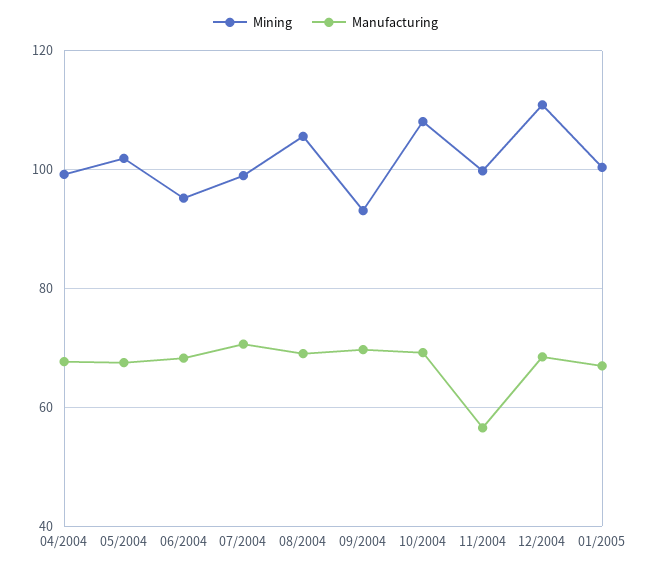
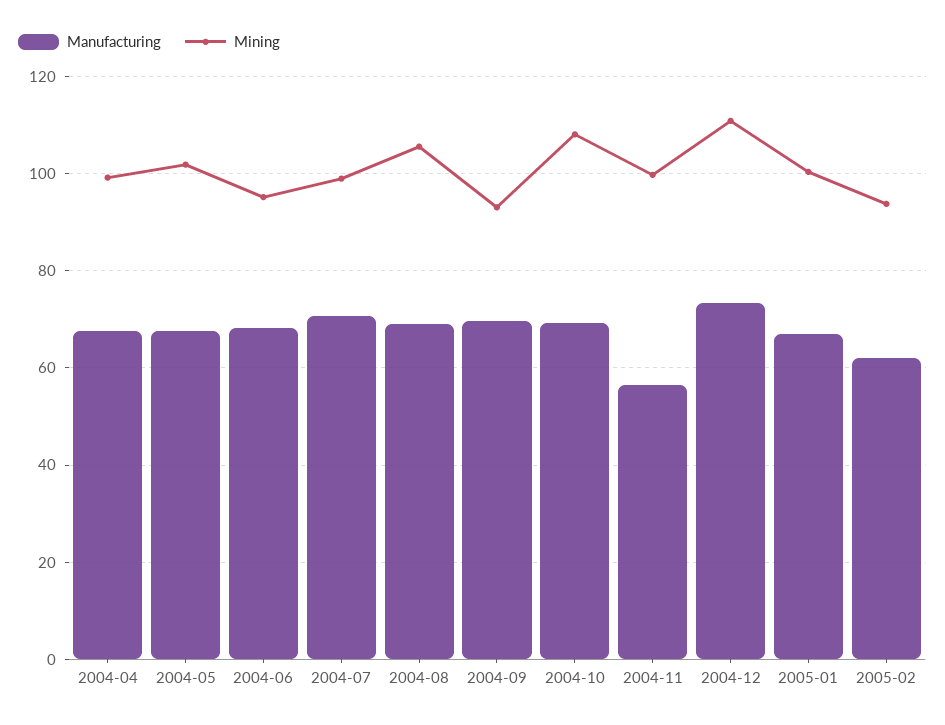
Manufacturing, 12/2004: 68 -> 74
Manufacturing, 2005-02: none -> 62
Mining, 2005-02: none -> 94

